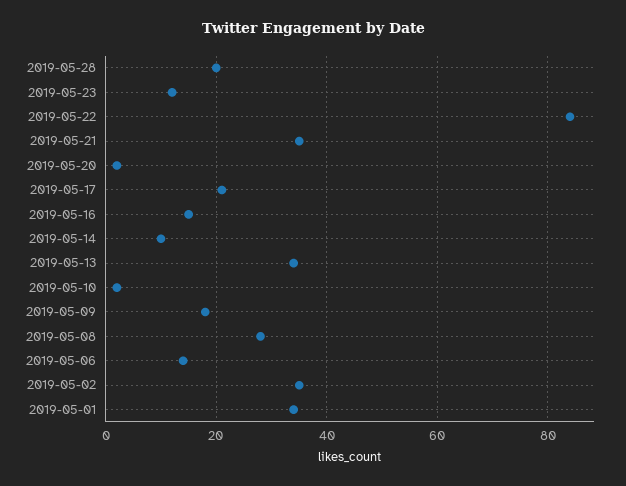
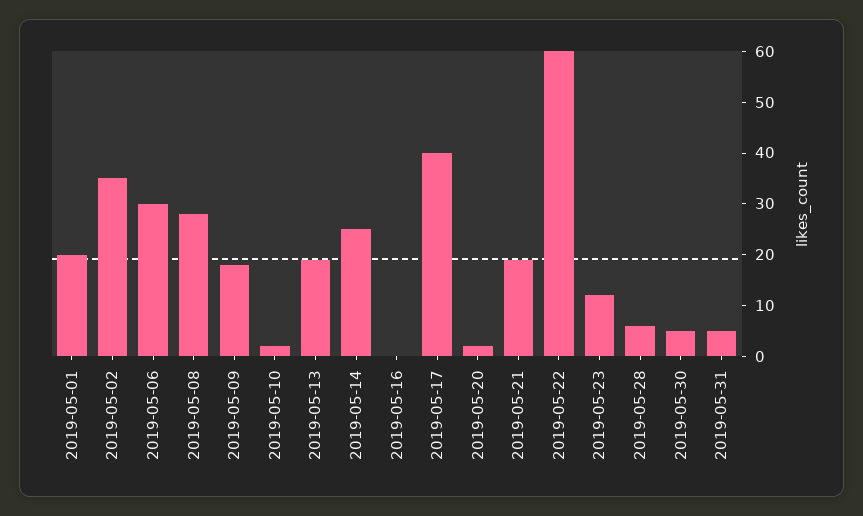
2019-05-28: 20 -> 5
2019-05-22: 85 -> 60
2019-05-21: 35 -> 20
2019-05-17: 20 -> 40
2019-05-16: 15 -> 0
2019-05-14: 10 -> 25
2019-05-13: 35 -> 20
2019-05-06: 15 -> 30
2019-05-01: 35 -> 20
2019-05-30: none -> 5
2019-05-31: none -> 5

